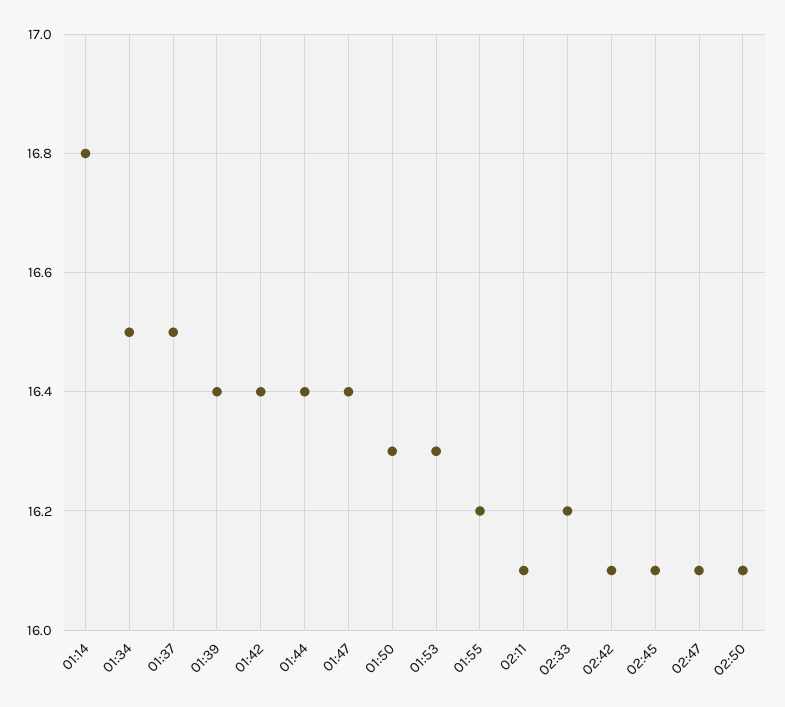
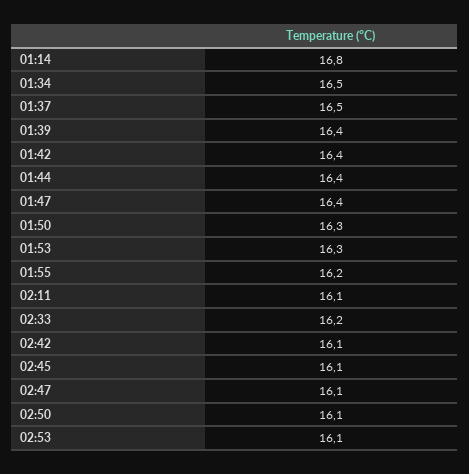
02:53: none -> 16.1

